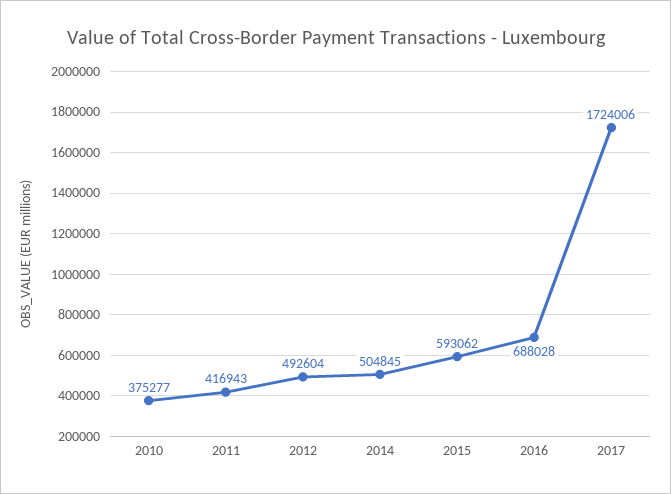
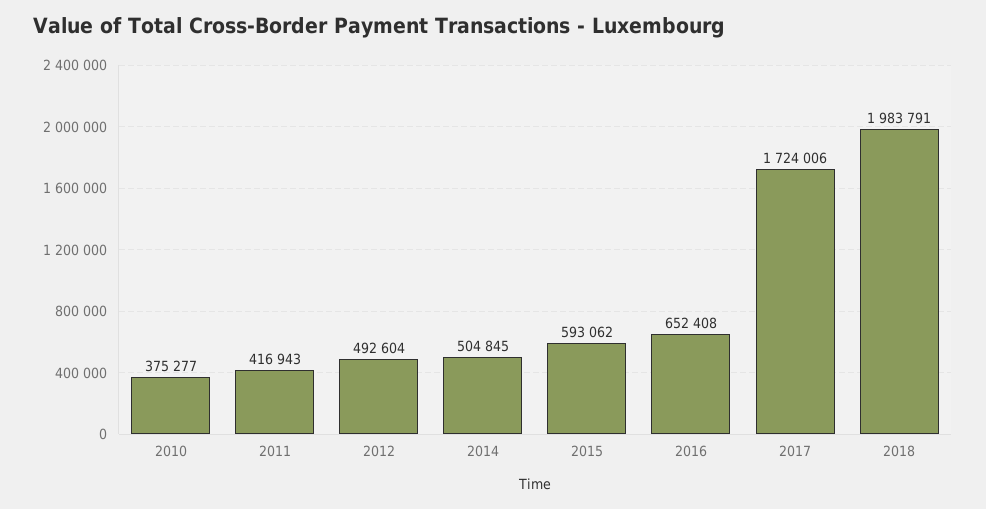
2016: 688028 -> 652408
2018: none -> 1983791

